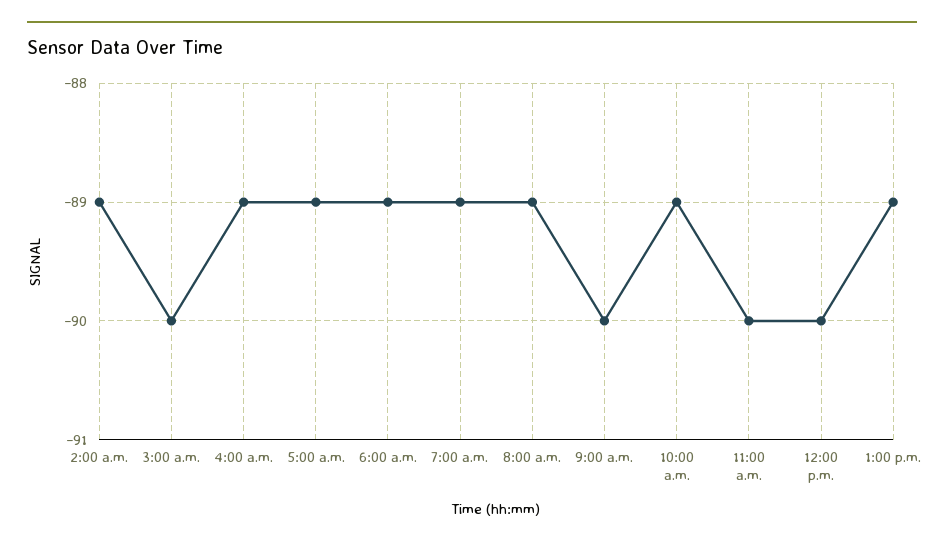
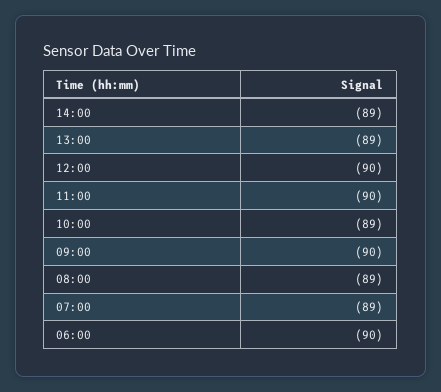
2:00 a.m.: -89 -> none
3:00 a.m.: -90 -> none
4:00 a.m.: -89 -> none
5:00 a.m.: -89 -> none
6:00 a.m.: -89 -> -90
14:00: none -> -89

